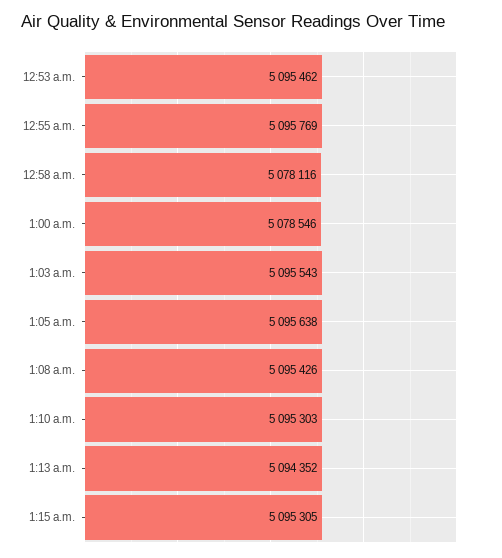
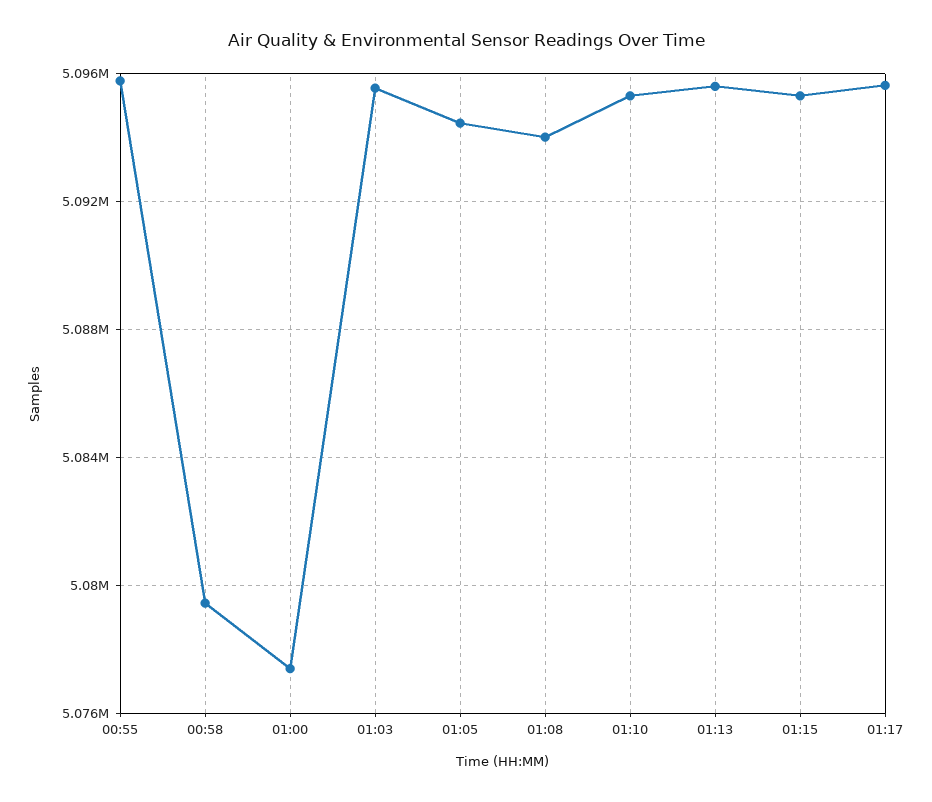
12:53 a.m.: 5095462 -> none
12:58 a.m.: 5078116 -> 5079500
1:00 a.m.: 5078546 -> 5077500
1:05 a.m.: 5095638 -> 5094500
1:08 a.m.: 5095426 -> 5094000
1:13 a.m.: 5094352 -> 5095500
01:17: none -> 5095500

